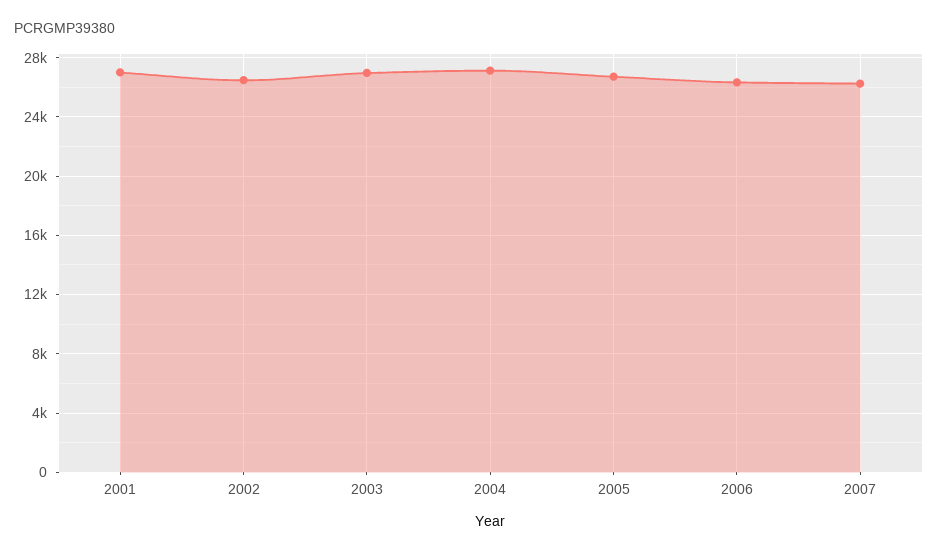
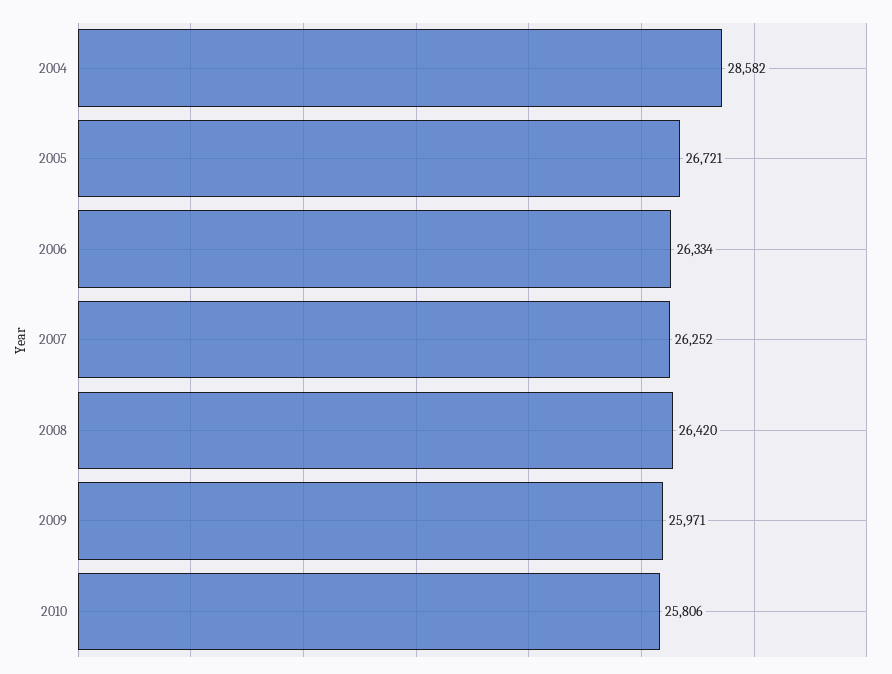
2001: 27000 -> none
2002: 26500 -> none
2003: 27000 -> none
2004: 27000 -> 28582
2008: none -> 26420
2009: none -> 25971
2010: none -> 25806

